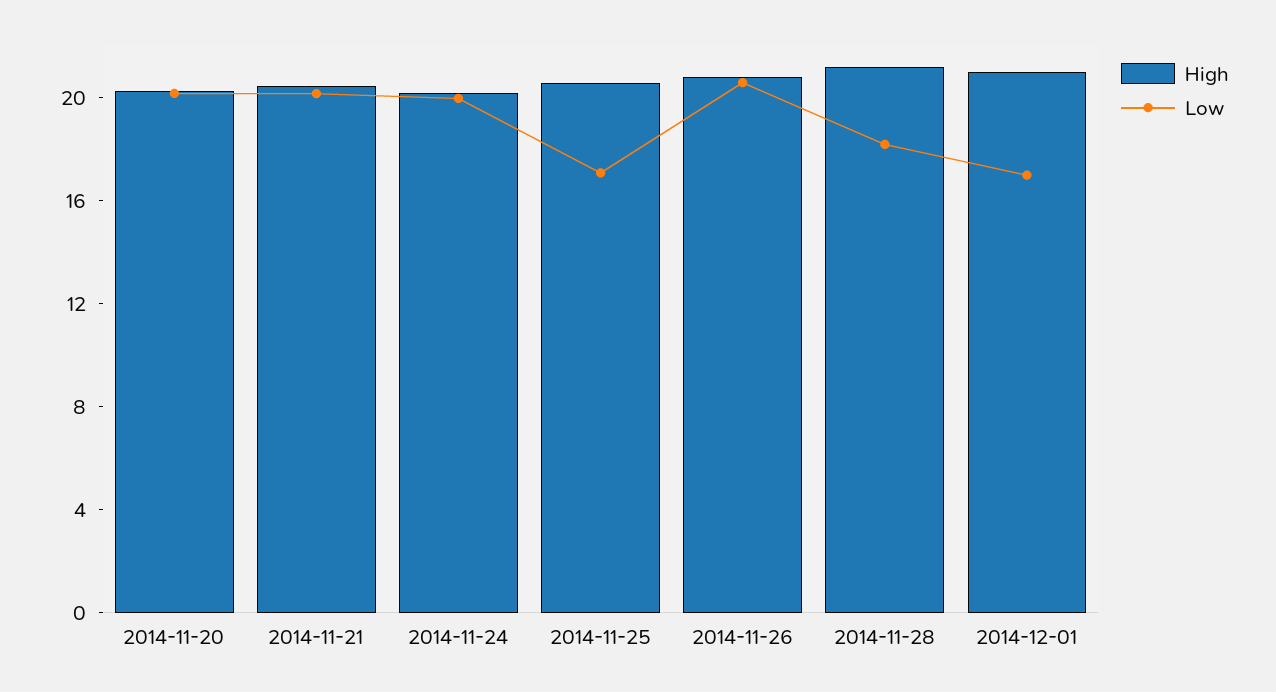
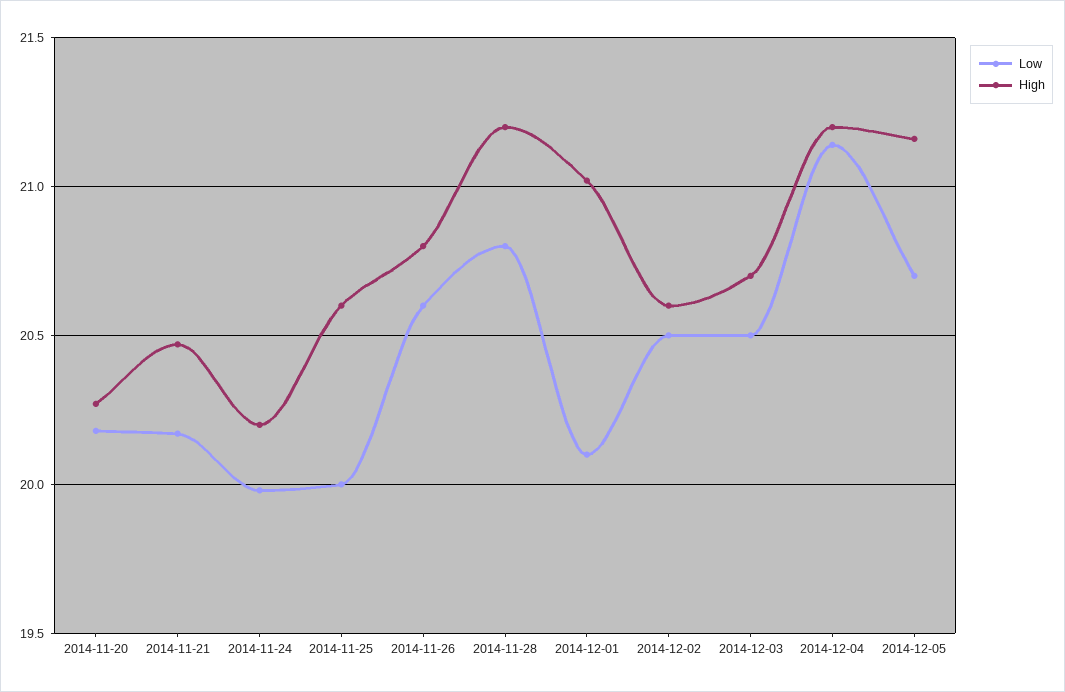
Low, 2014-11-25: 17 -> 20
Low, 2014-11-28: 18 -> 20.8
Low, 2014-12-01: 17 -> 20.1
Low, 2014-12-02: none -> 20.5
High, 2014-12-02: none -> 20.6
Low, 2014-12-03: none -> 20.5
High, 2014-12-03: none -> 20.7
Low, 2014-12-04: none -> 21.15
High, 2014-12-04: none -> 21.2
Low, 2014-12-05: none -> 20.7
High, 2014-12-05: none -> 21.15

